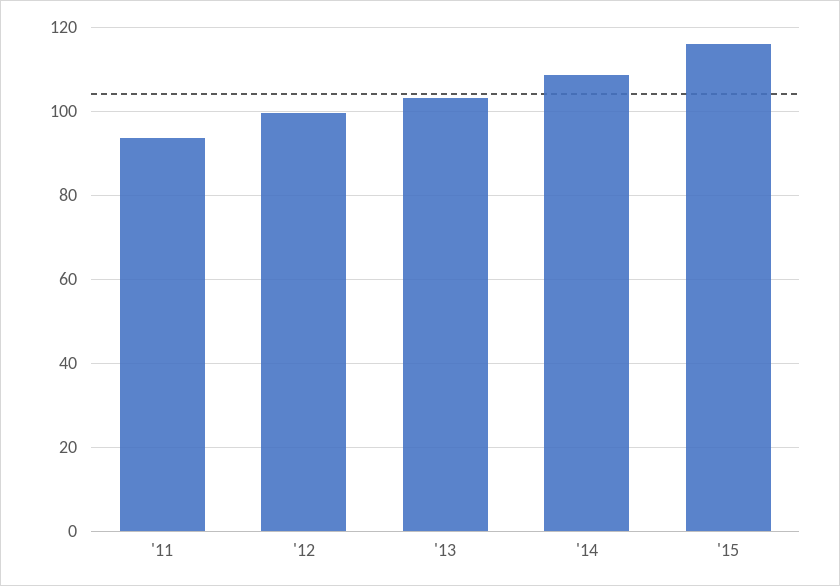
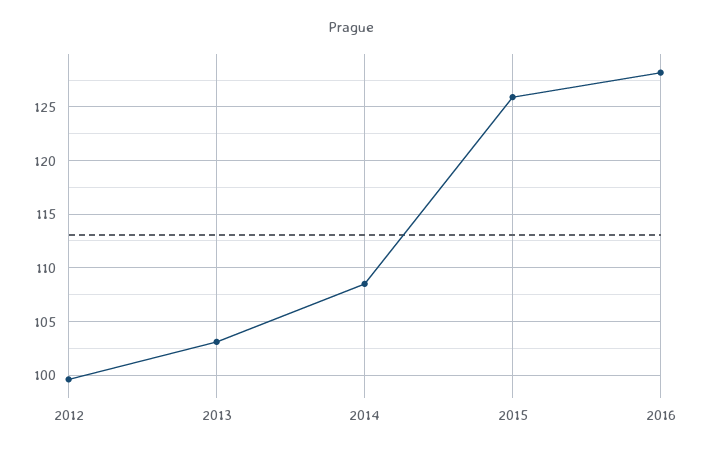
'11: 94 -> none
'15: 116 -> 126
2016: none -> 128

